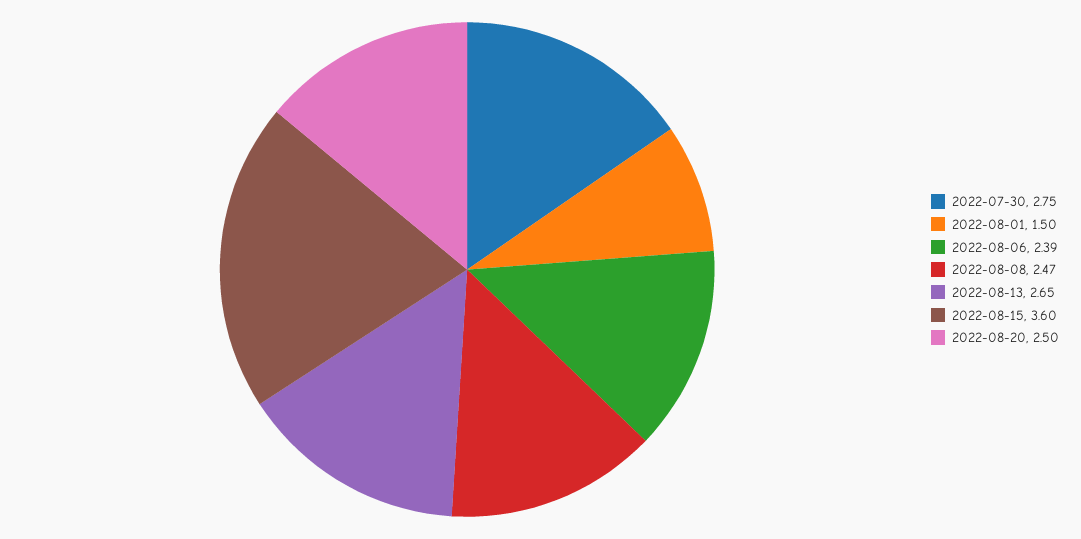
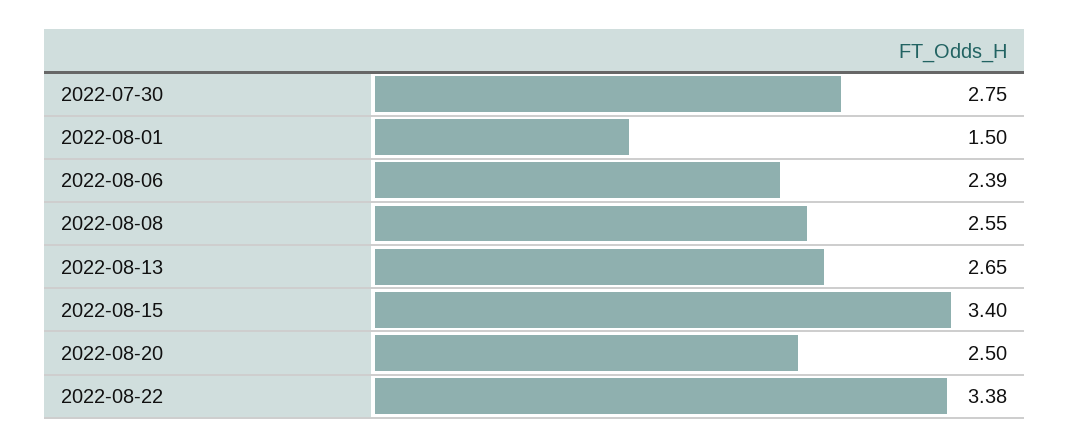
2022-08-08: 2.47 -> 2.55
2022-08-15: 3.6 -> 3.4
2022-08-22: none -> 3.38

